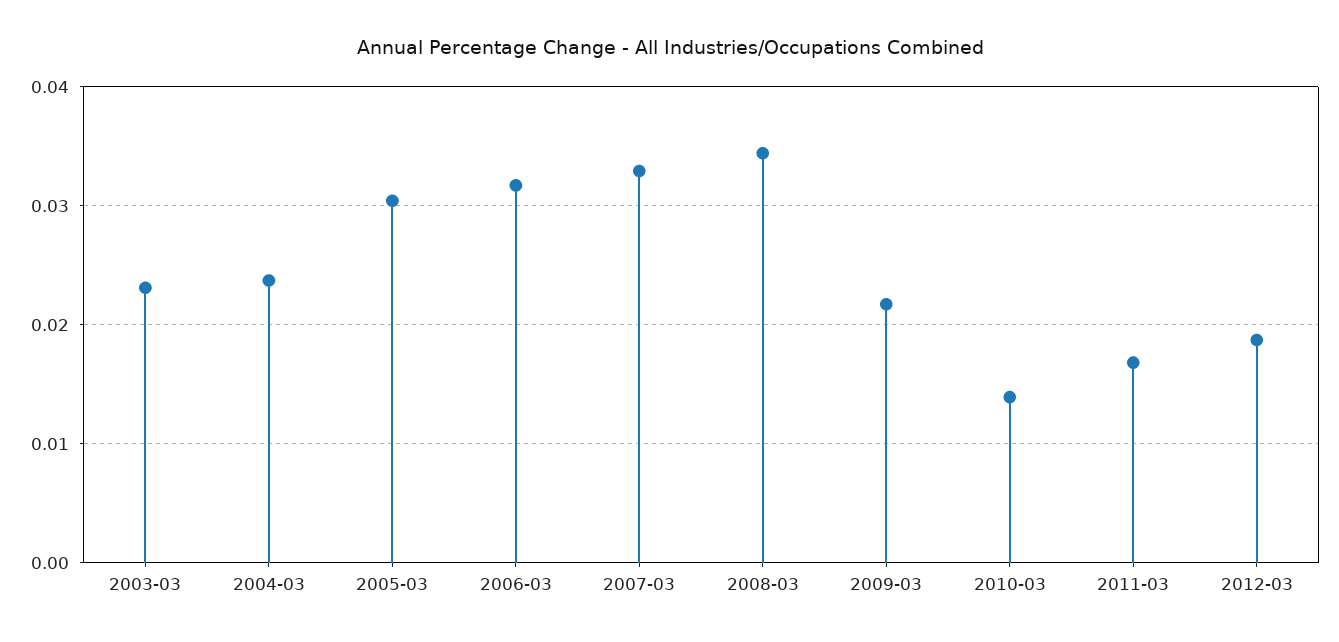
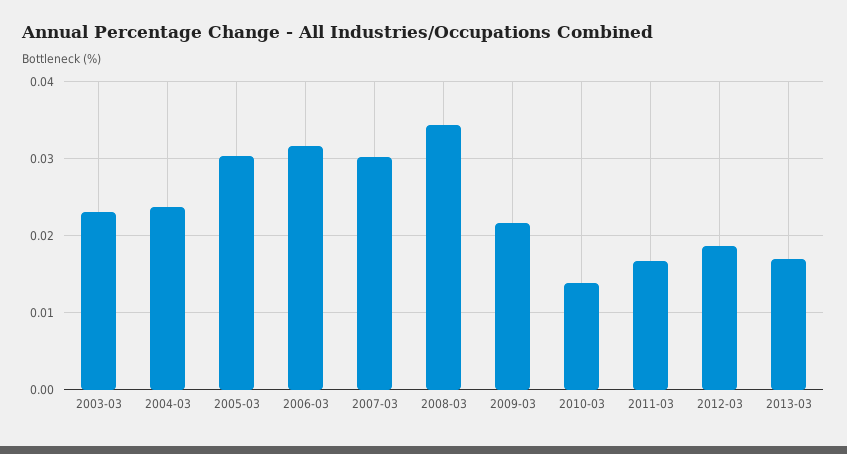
2007-03: 0.033 -> 0.03
2013-03: none -> 0.017

